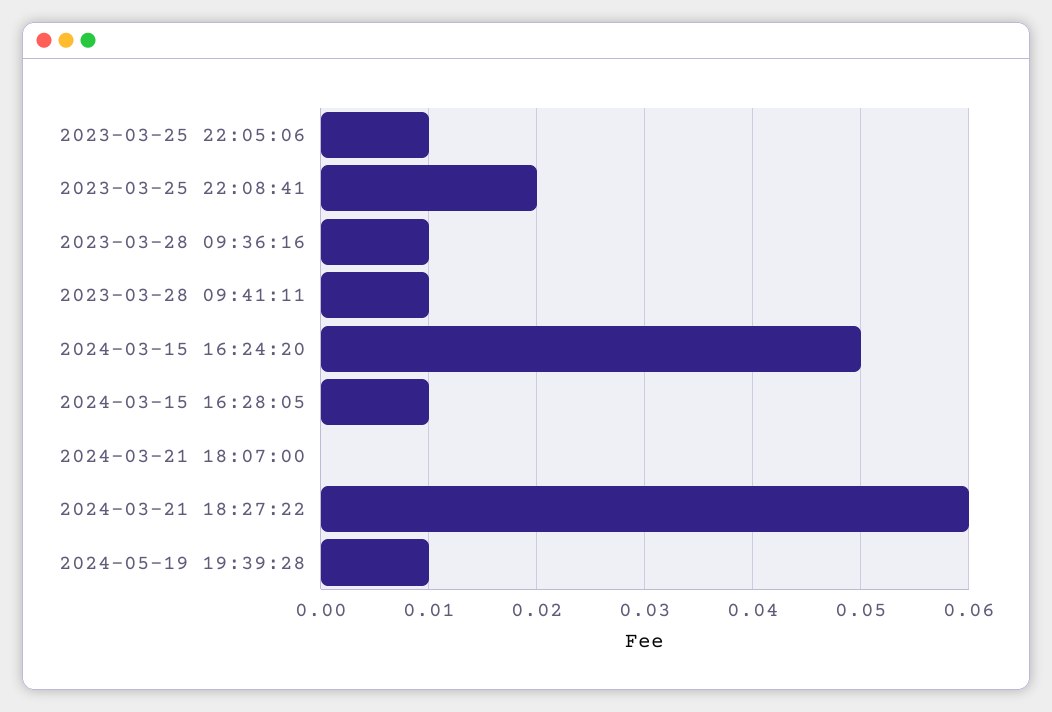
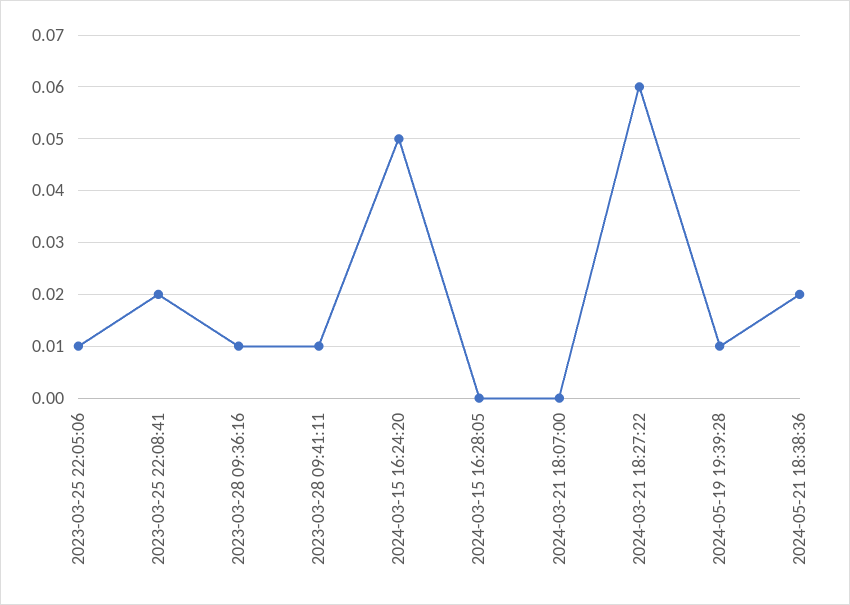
2024-03-15 16:28:05: 0.01 -> 0
2024-05-21 18:38:36: none -> 0.02

